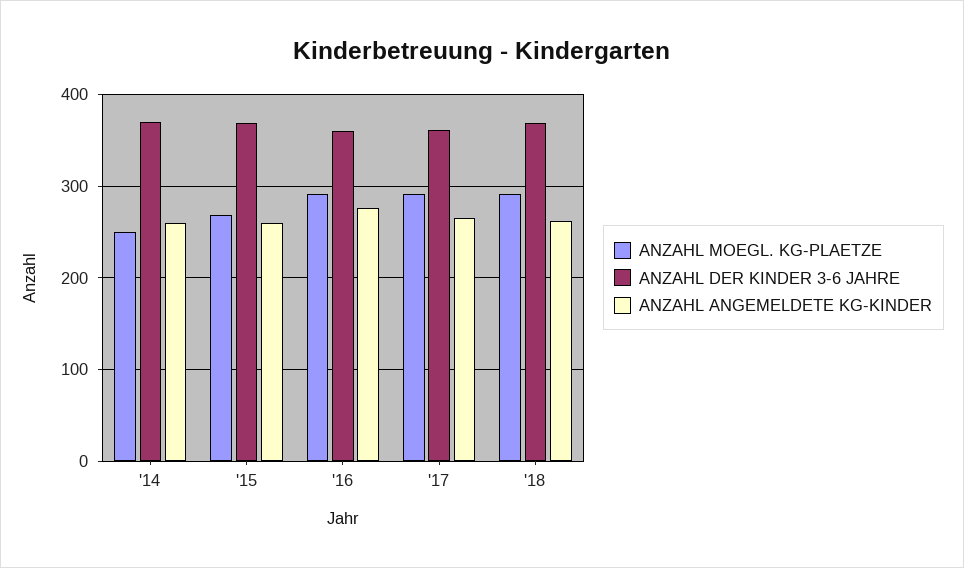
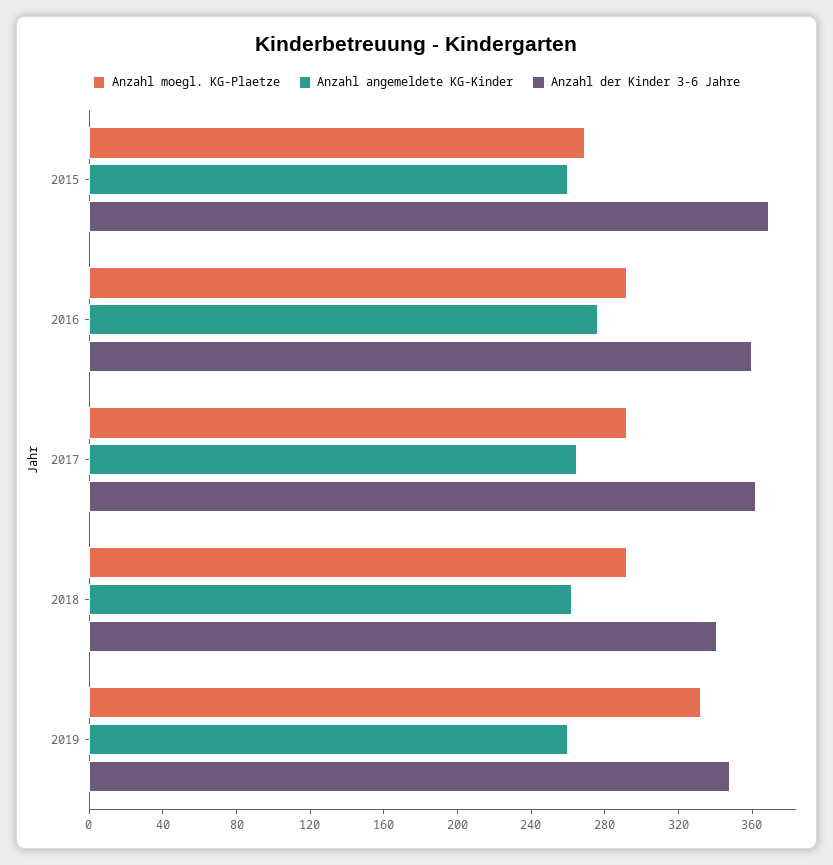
ANZAHL MOEGL. KG-PLAETZE, '14: 250 -> none
ANZAHL DER KINDER 3-6 JAHRE, '14: 370 -> none
ANZAHL ANGEMELDETE KG-KINDER, '14: 260 -> none
ANZAHL DER KINDER 3-6 JAHRE, '18: 370 -> 340
ANZAHL MOEGL. KG-PLAETZE, 2019: none -> 330
ANZAHL ANGEMELDETE KG-KINDER, 2019: none -> 260
ANZAHL DER KINDER 3-6 JAHRE, 2019: none -> 350

